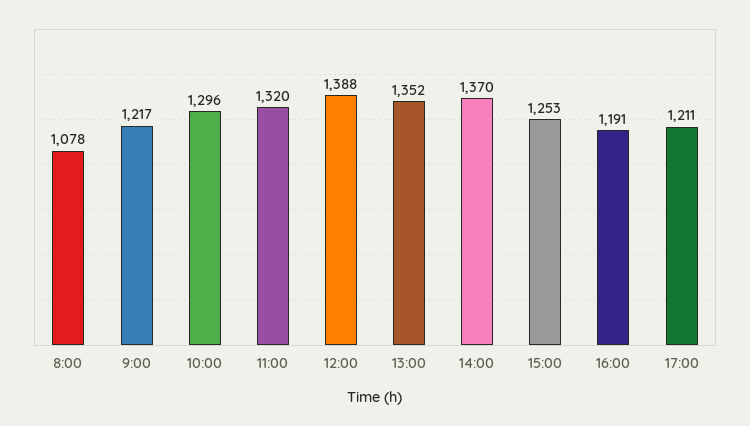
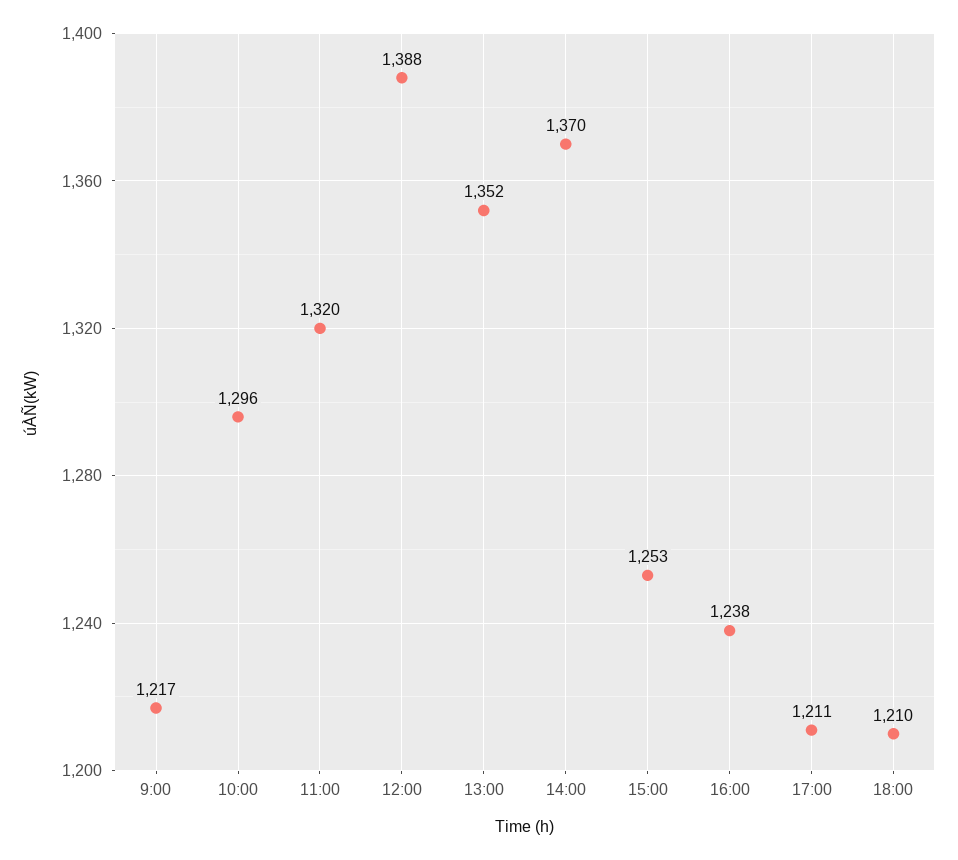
8:00: 1078 -> none
16:00: 1191 -> 1238
18:00: none -> 1210

